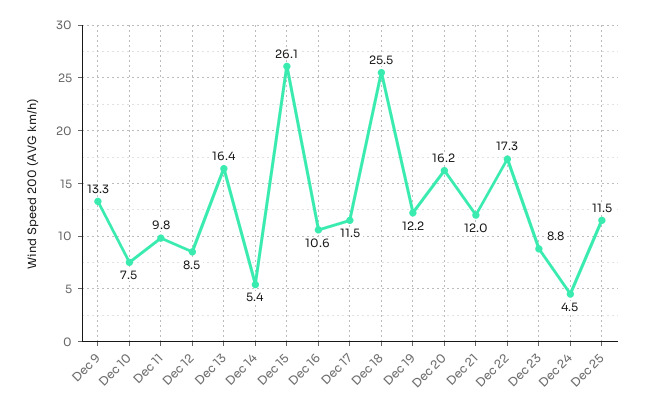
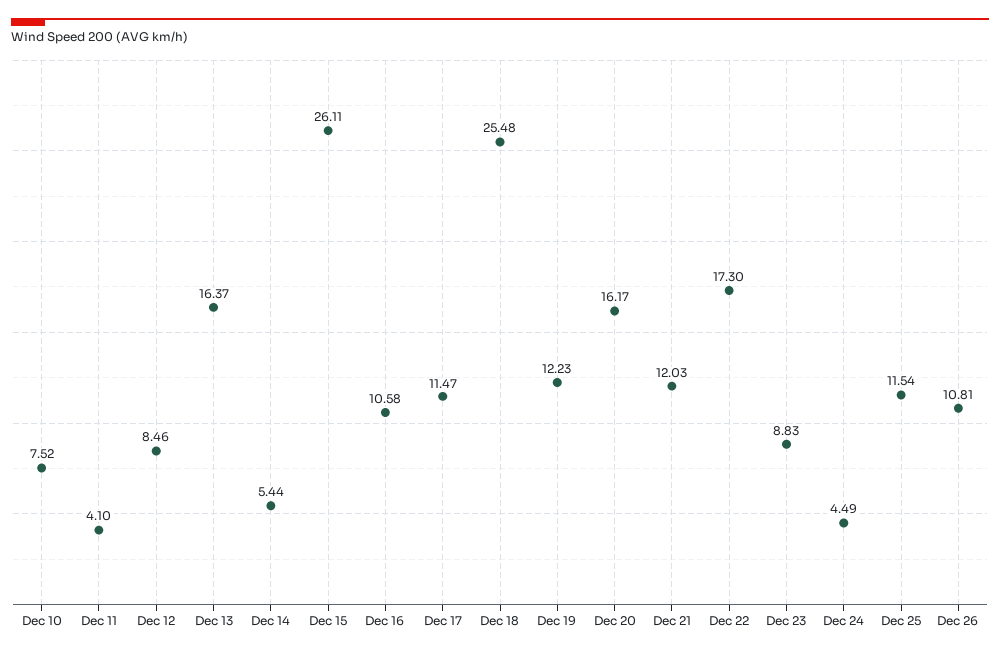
Dec 9: 13.3 -> none
Dec 11: 9.8 -> 4.1
Dec 26: none -> 10.81

